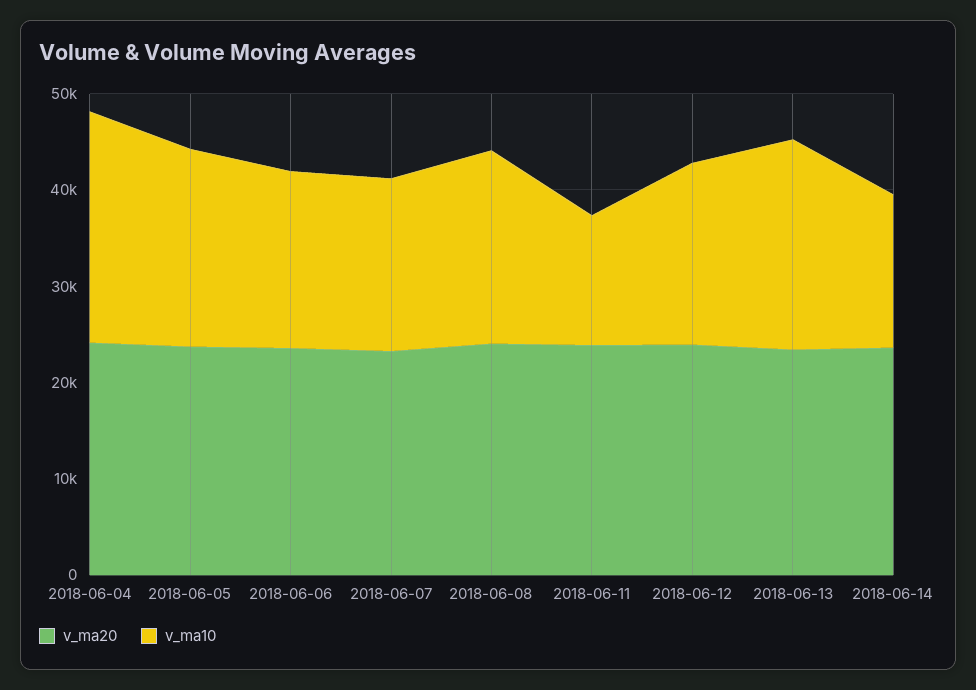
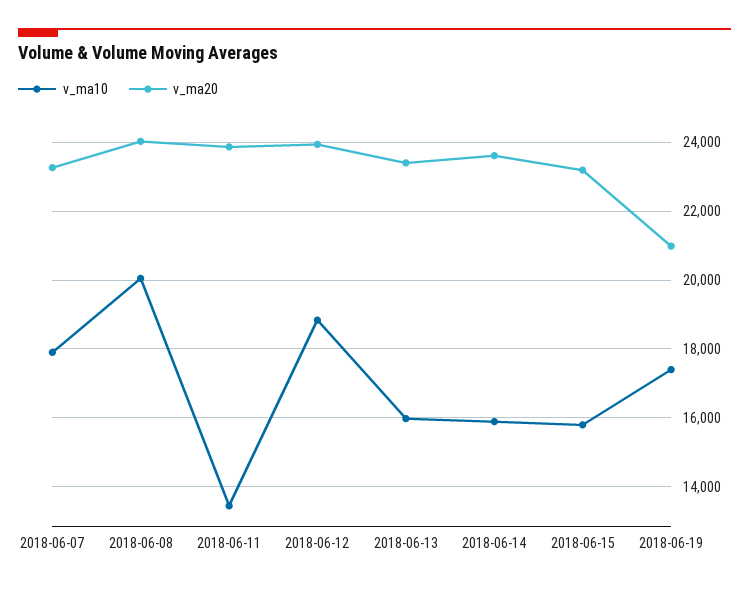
v_ma20, 2018-06-04: 24000 -> none
v_ma10, 2018-06-04: 24000 -> none
v_ma20, 2018-06-05: 24000 -> none
v_ma10, 2018-06-05: 20000 -> none
v_ma20, 2018-06-06: 24000 -> none
v_ma10, 2018-06-06: 18000 -> none
v_ma10, 2018-06-13: 22000 -> 16000
v_ma10, 2018-06-15: none -> 15800
v_ma20, 2018-06-15: none -> 23200
v_ma10, 2018-06-19: none -> 17400
v_ma20, 2018-06-19: none -> 21000

